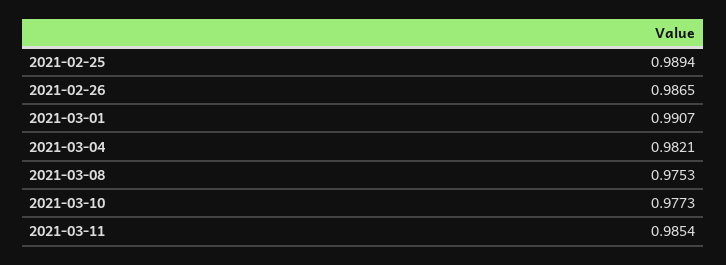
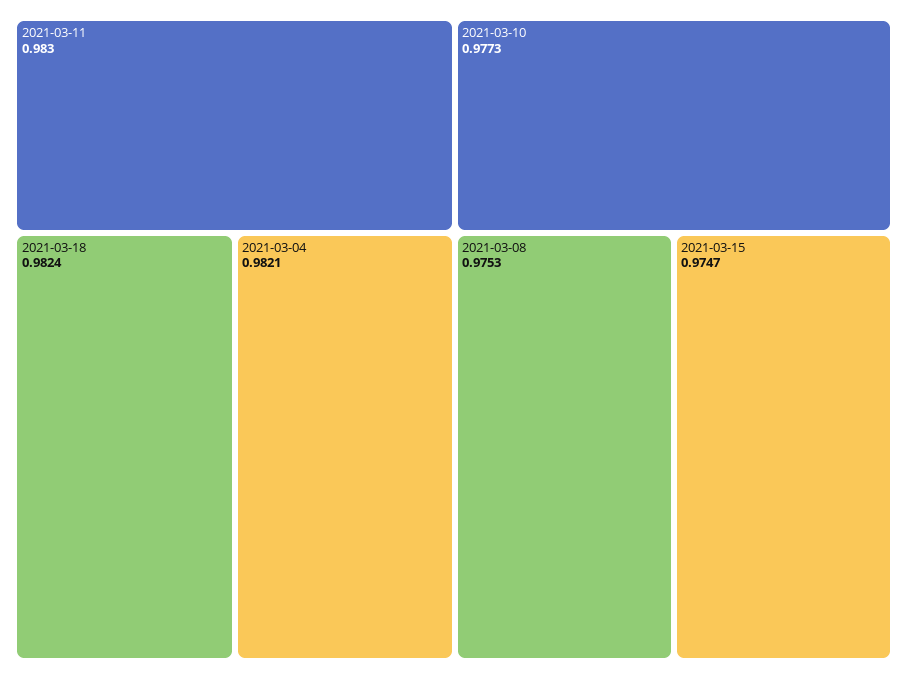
2021-02-25: 0.9894 -> none
2021-02-26: 0.9865 -> none
2021-03-01: 0.9907 -> none
2021-03-11: 0.9854 -> 0.983
2021-03-18: none -> 0.9824
2021-03-15: none -> 0.9747

